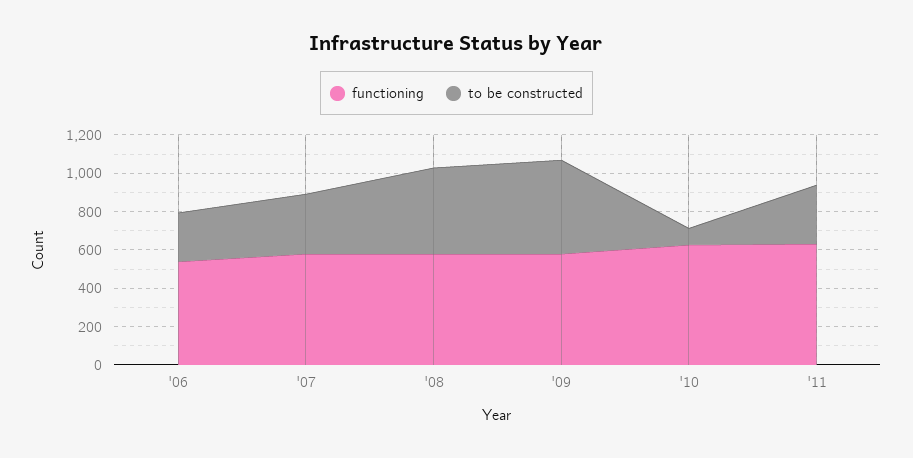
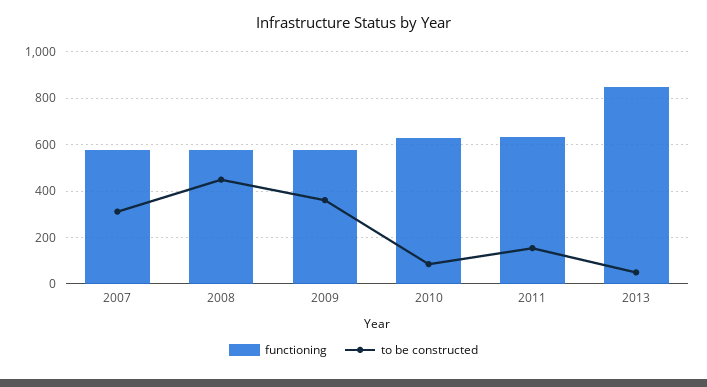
functioning, '06: 550 -> none
to be constructed, '06: 250 -> none
to be constructed, '09: 500 -> 350
to be constructed, '11: 300 -> 150
functioning, 2013: none -> 850
to be constructed, 2013: none -> 50

